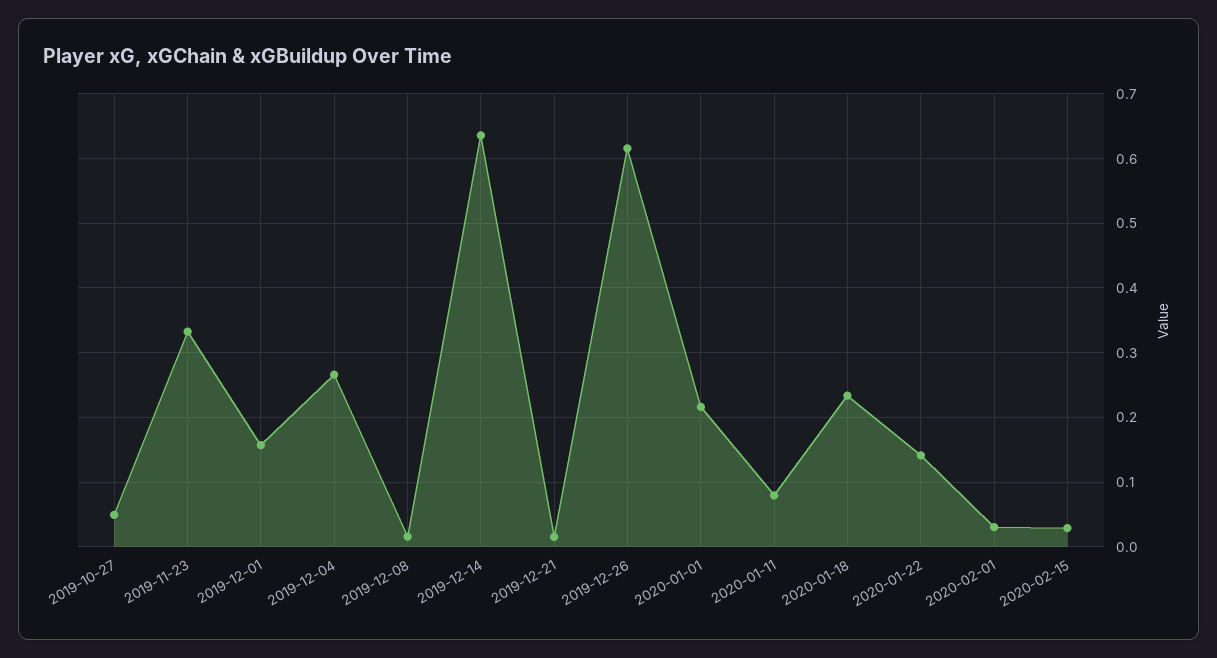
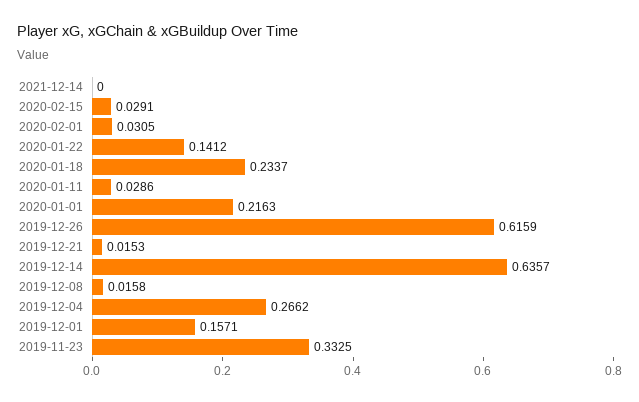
2019-10-27: 0.05 -> none
2020-01-11: 0.08 -> 0.0286
2021-12-14: none -> 0

